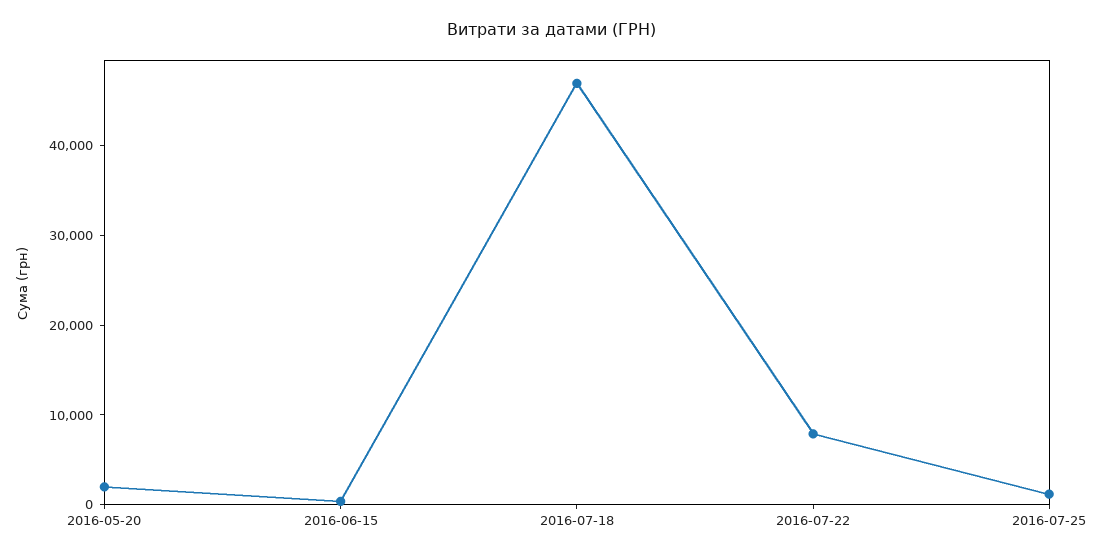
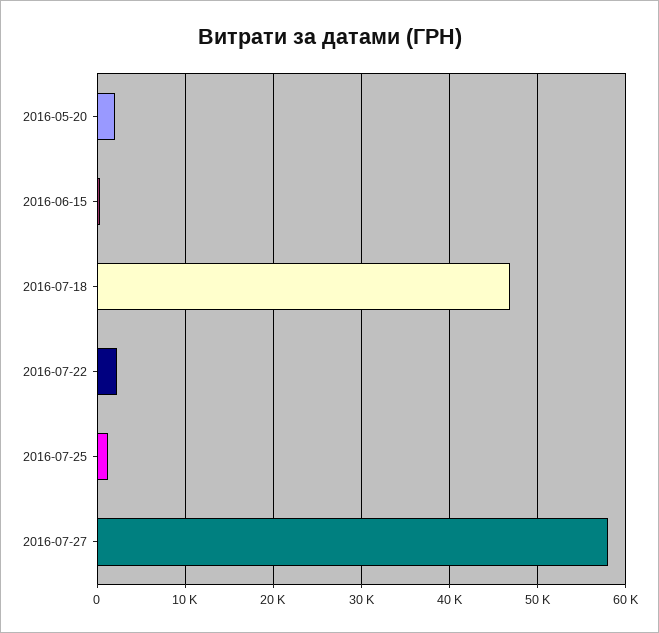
2016-07-22: 8000 -> 2000
2016-07-27: none -> 58000

